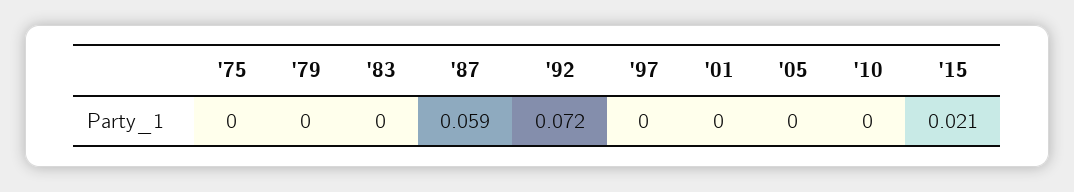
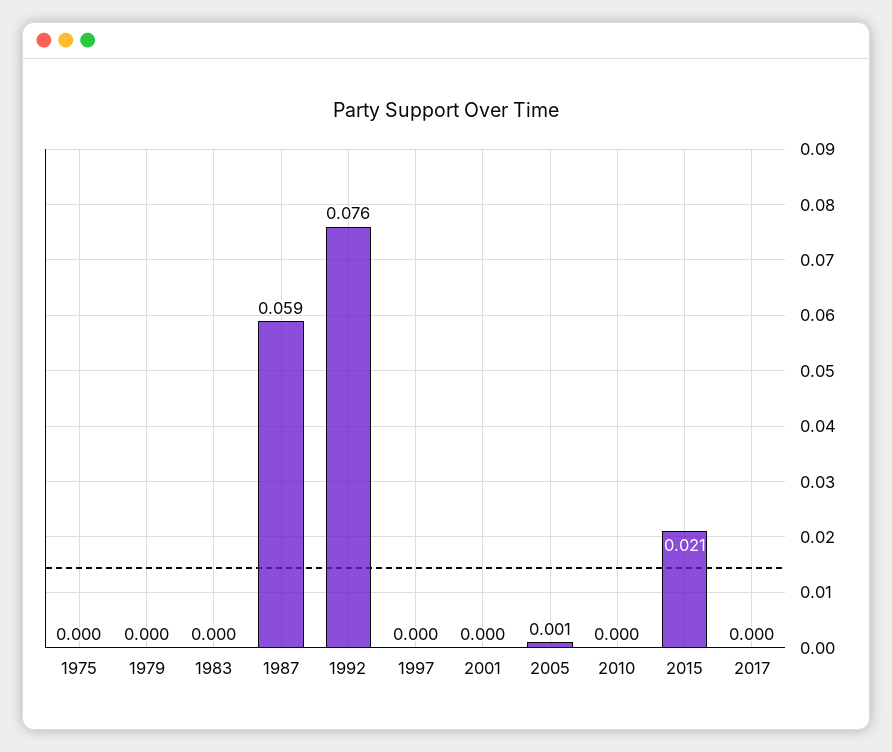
'92: 0.072 -> 0.076
'05: 0 -> 0.001
2017: none -> 0

